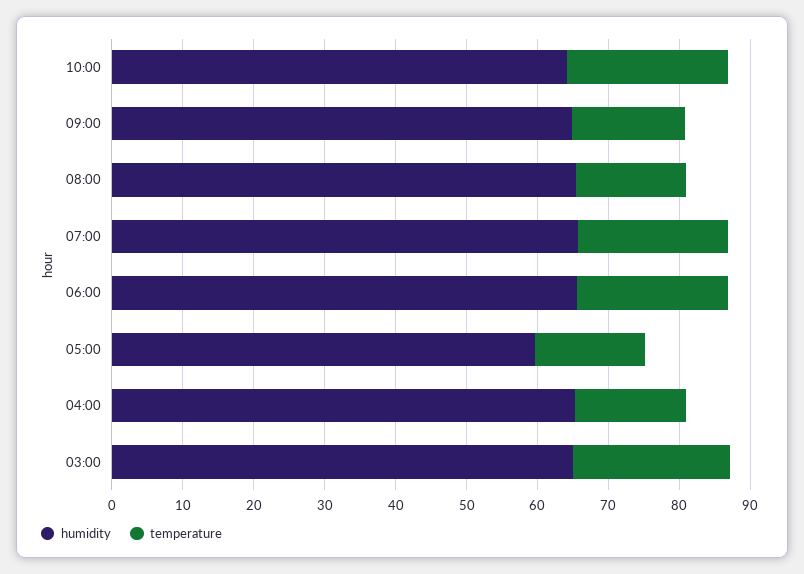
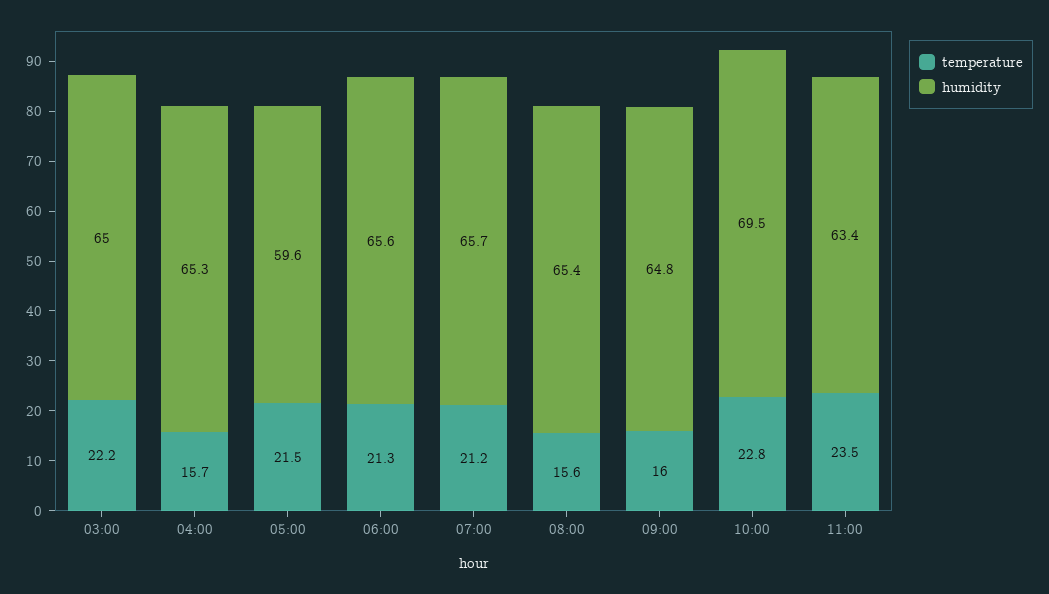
humidity, 10:00: 64 -> 69.5
temperature, 05:00: 16 -> 21.5
temperature, 11:00: none -> 23.5
humidity, 11:00: none -> 63.4

